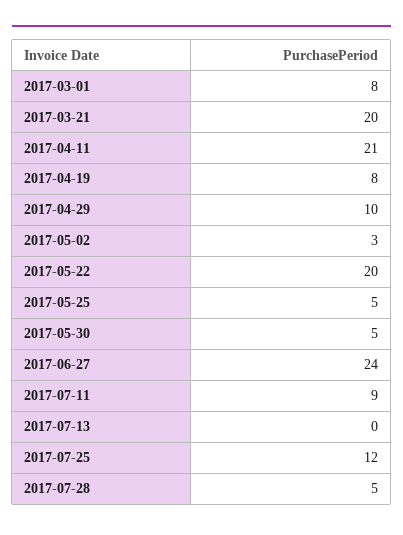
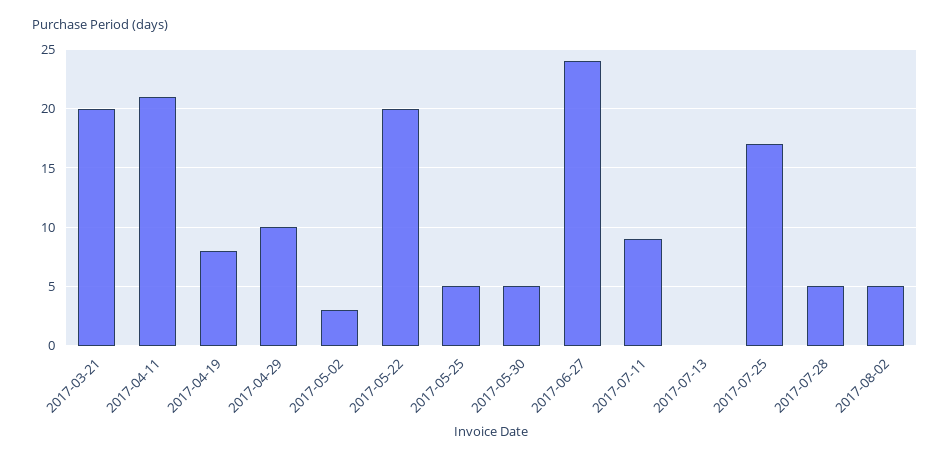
2017-03-01: 8 -> none
2017-07-25: 12 -> 17
2017-08-02: none -> 5

